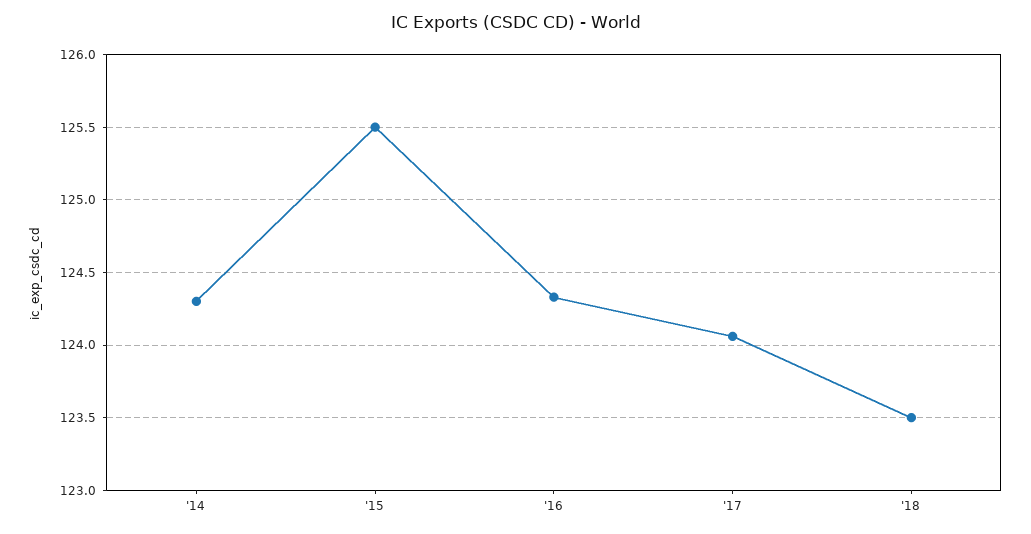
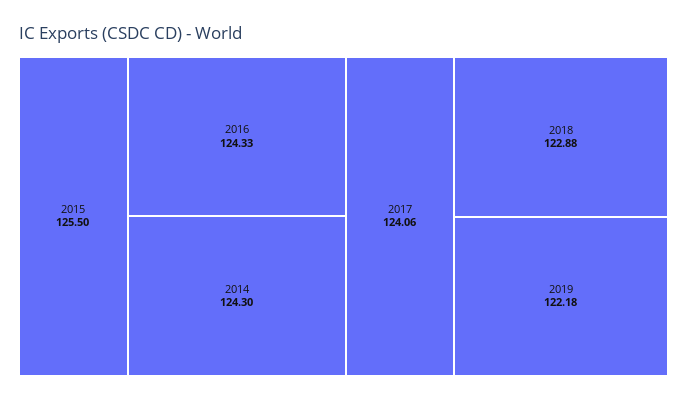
'18: 123.5 -> 122.88
2019: none -> 122.18

